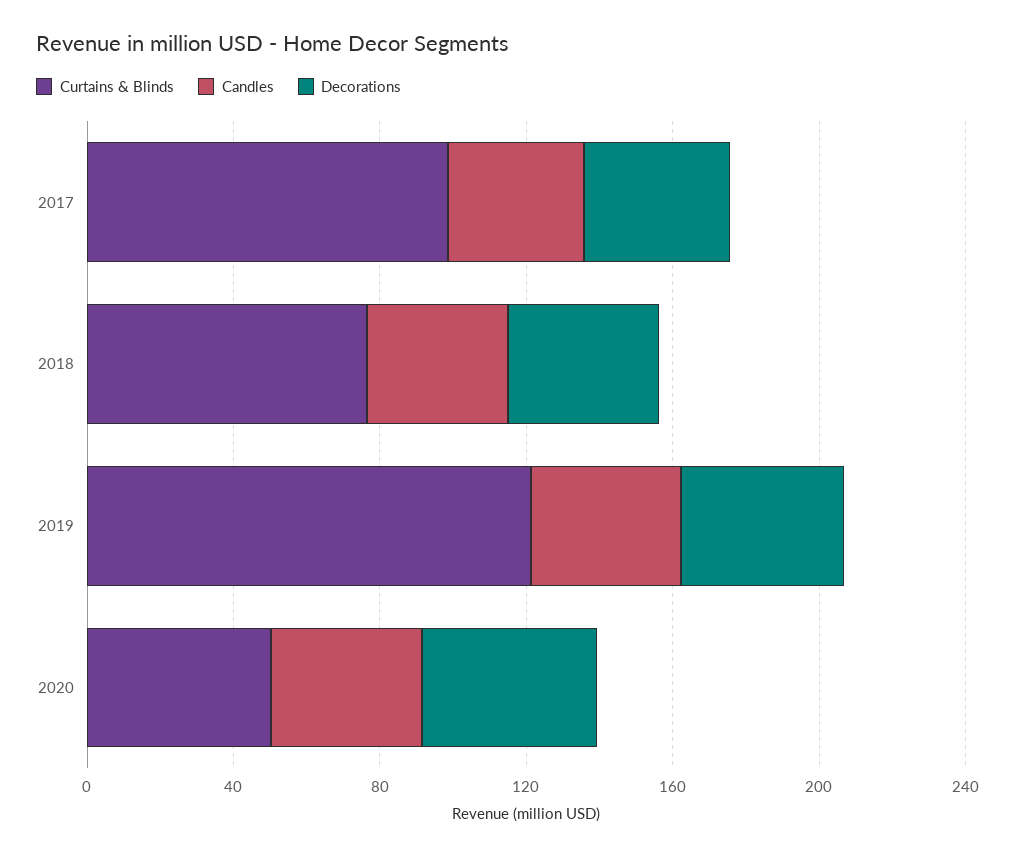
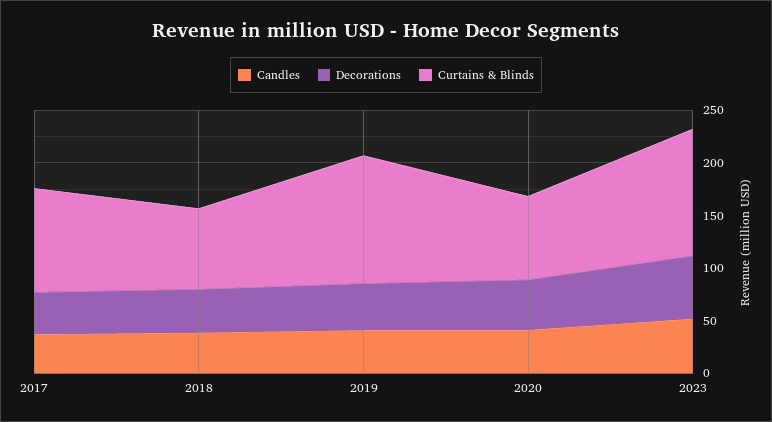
Curtains & Blinds, 2020: 50 -> 80
Candles, 2023: none -> 50
Decorations, 2023: none -> 60
Curtains & Blinds, 2023: none -> 120

